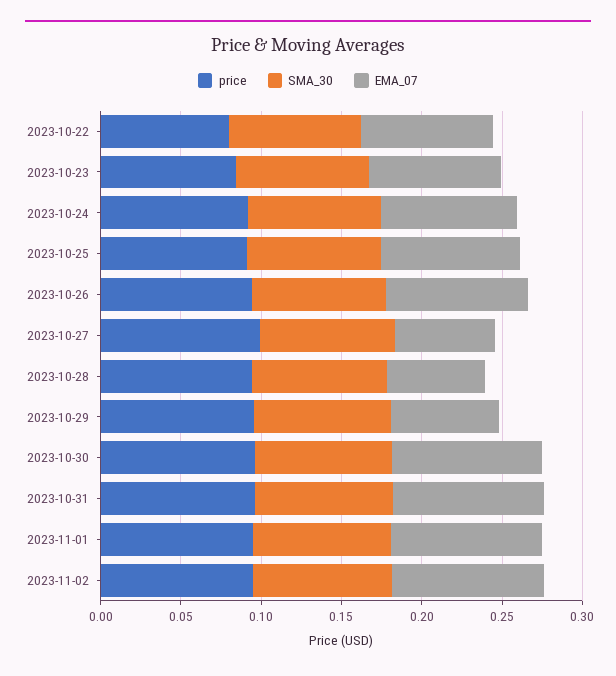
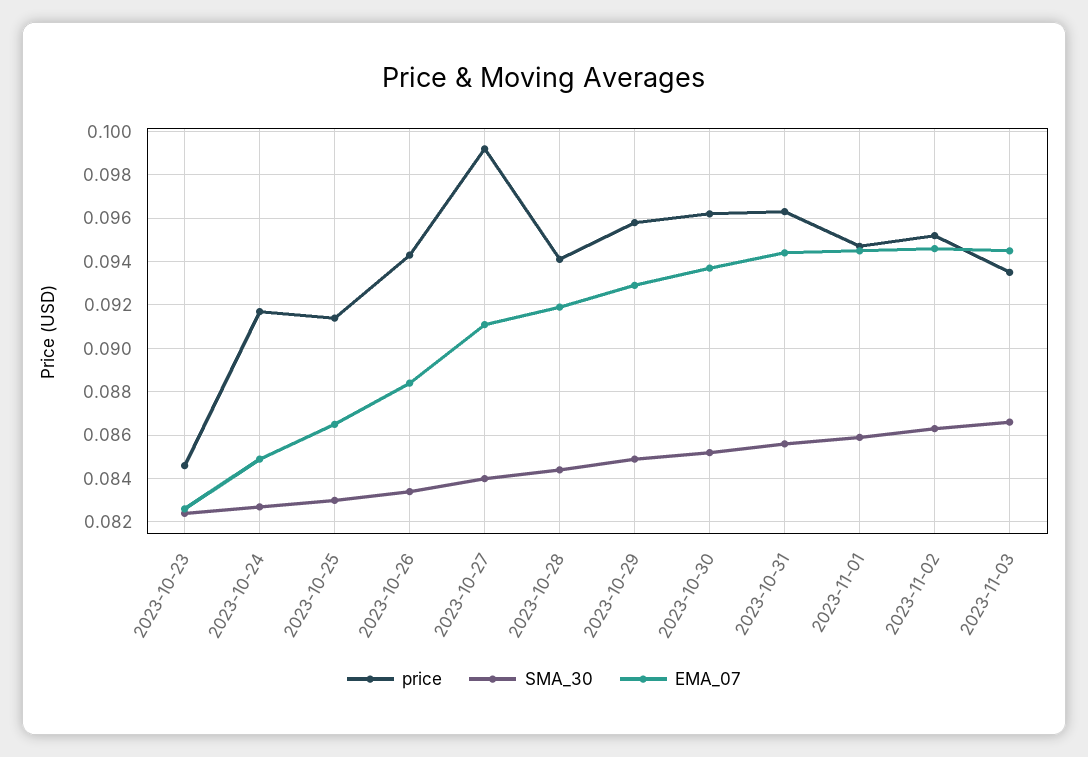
price, 2023-10-22: 0.08 -> none
SMA_30, 2023-10-22: 0.08 -> none
EMA_07, 2023-10-22: 0.08 -> none
EMA_07, 2023-10-27: 0.06 -> 0.091
EMA_07, 2023-10-28: 0.06 -> 0.092
EMA_07, 2023-10-29: 0.07 -> 0.093
price, 2023-11-03: none -> 0.0935
SMA_30, 2023-11-03: none -> 0.0865
EMA_07, 2023-11-03: none -> 0.0945

